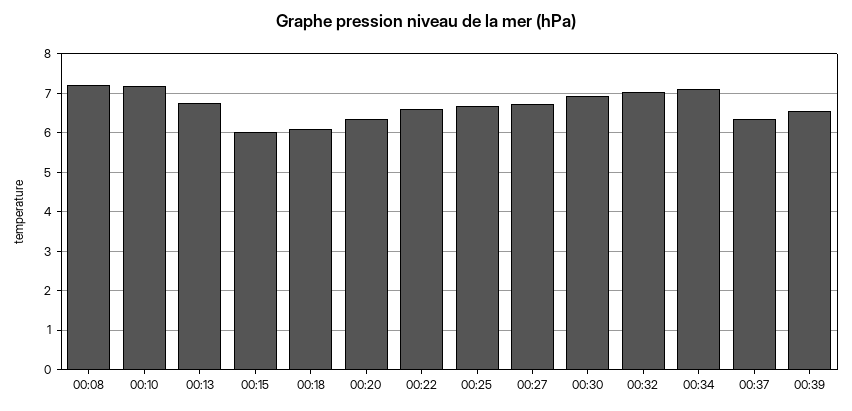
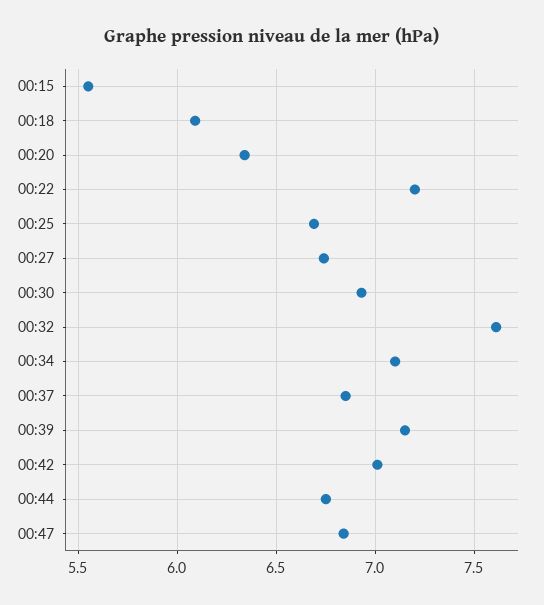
00:08: 7.2 -> none
00:10: 7.2 -> none
00:13: 6.8 -> none
00:15: 6 -> 5.55
00:22: 6.6 -> 7.2
00:32: 7 -> 7.6
00:37: 6.4 -> 6.85
00:39: 6.6 -> 7.15
00:42: none -> 7
00:44: none -> 6.75
00:47: none -> 6.85

